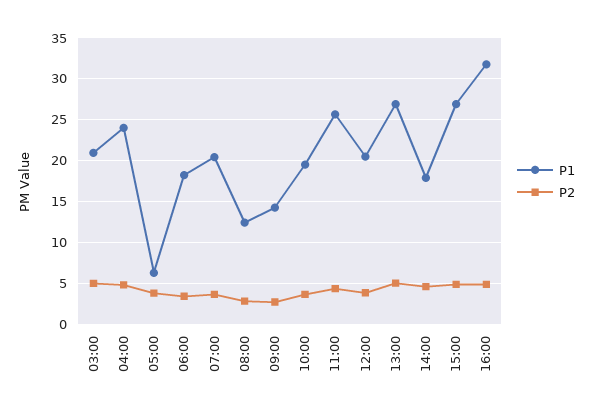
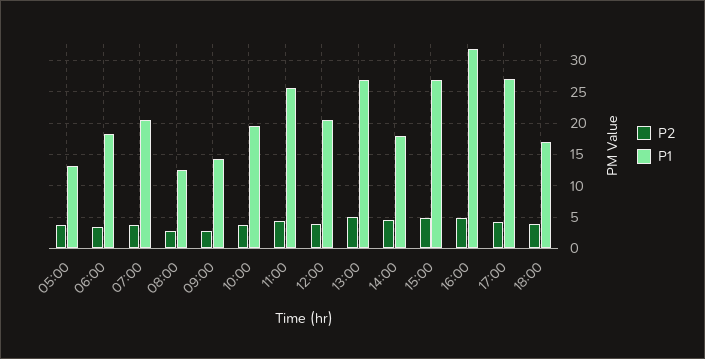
P1, 03:00: 21 -> none
P2, 03:00: 5 -> none
P1, 04:00: 24 -> none
P2, 04:00: 5 -> none
P1, 05:00: 6 -> 13
P2, 17:00: none -> 4
P1, 17:00: none -> 27
P2, 18:00: none -> 4
P1, 18:00: none -> 17

